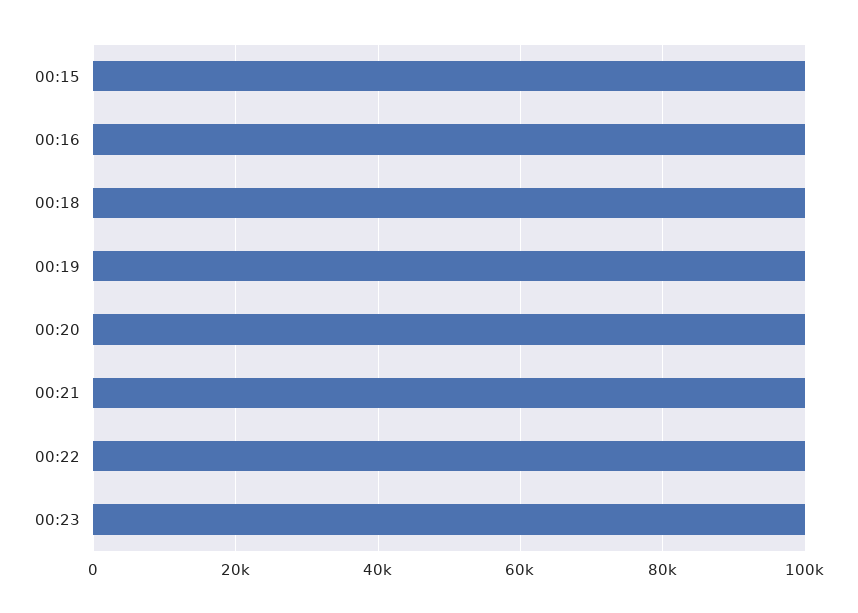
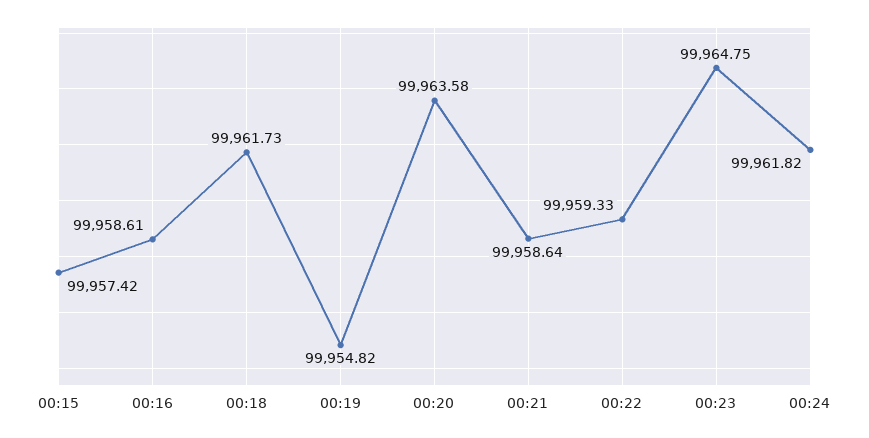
00:24: none -> 99961.82

